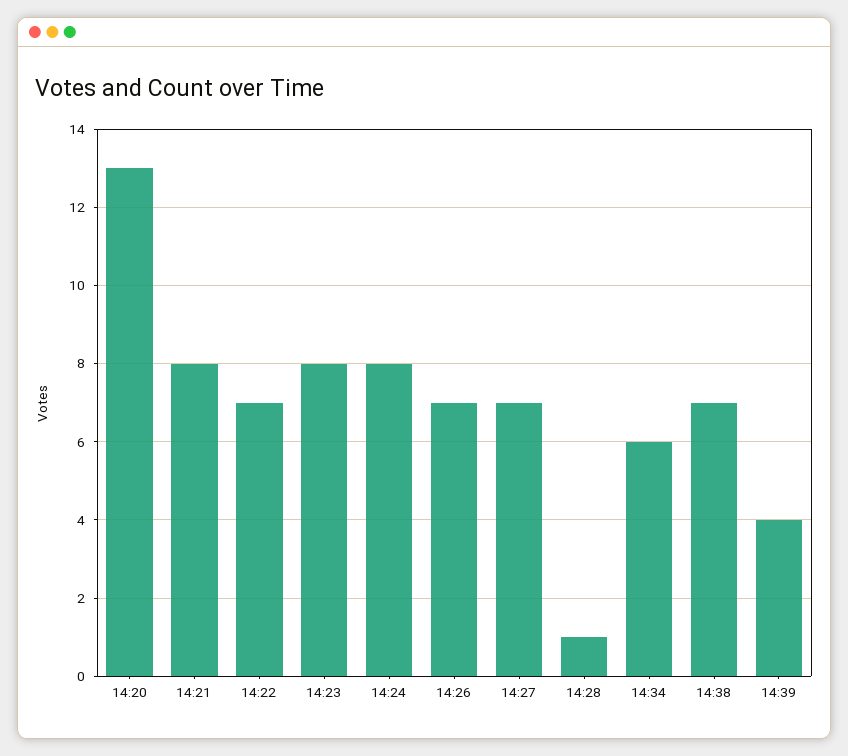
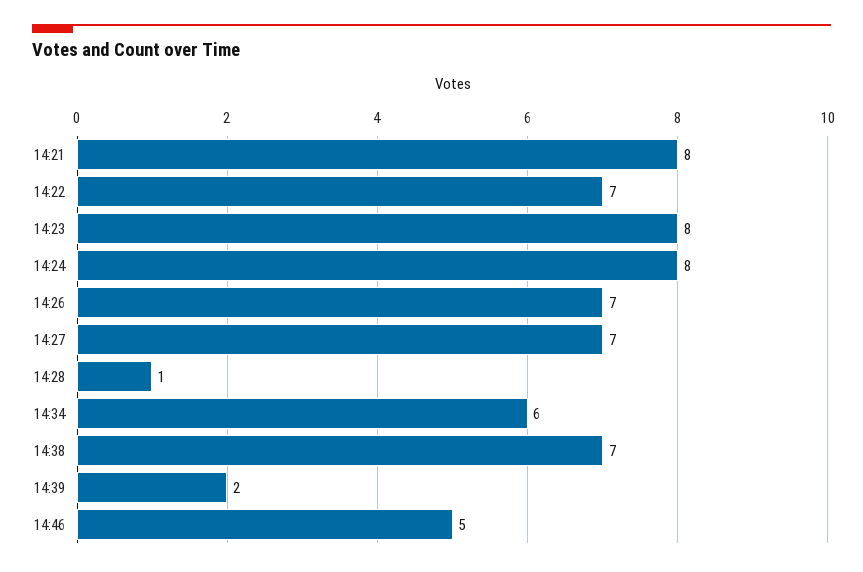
14:20: 13 -> none
14:39: 4 -> 2
14:46: none -> 5

